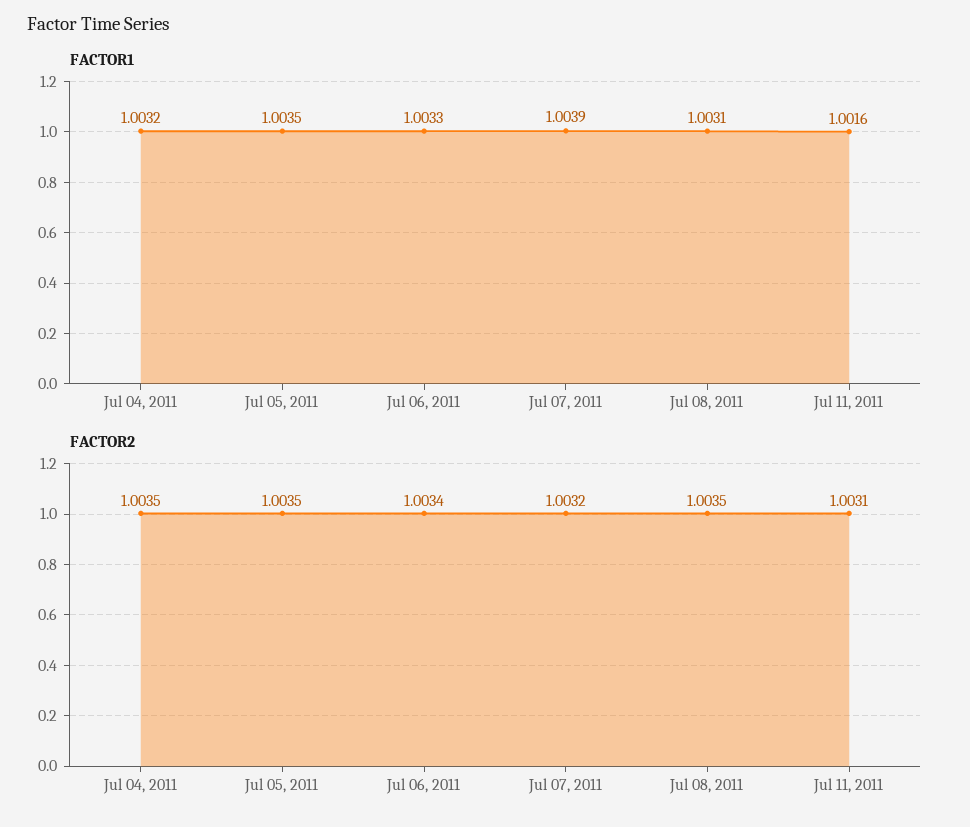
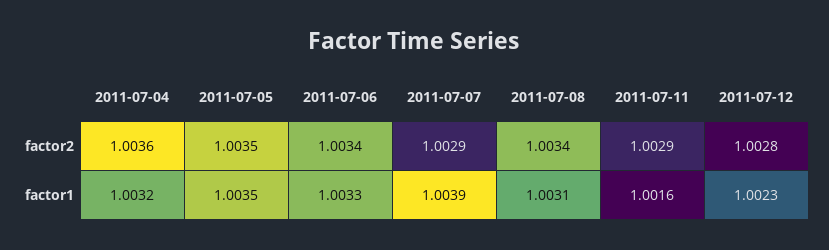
FACTOR2, Jul 04, 2011: 1.0035 -> 1.0036
FACTOR2, Jul 07, 2011: 1.0032 -> 1.0029
FACTOR2, Jul 08, 2011: 1.0035 -> 1.0034
FACTOR2, Jul 11, 2011: 1.0031 -> 1.0029
FACTOR2, 2011-07-12: none -> 1.0028
FACTOR1, 2011-07-12: none -> 1.0023

